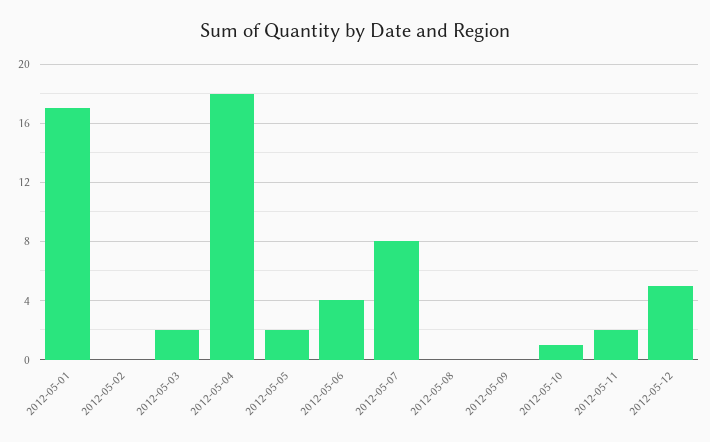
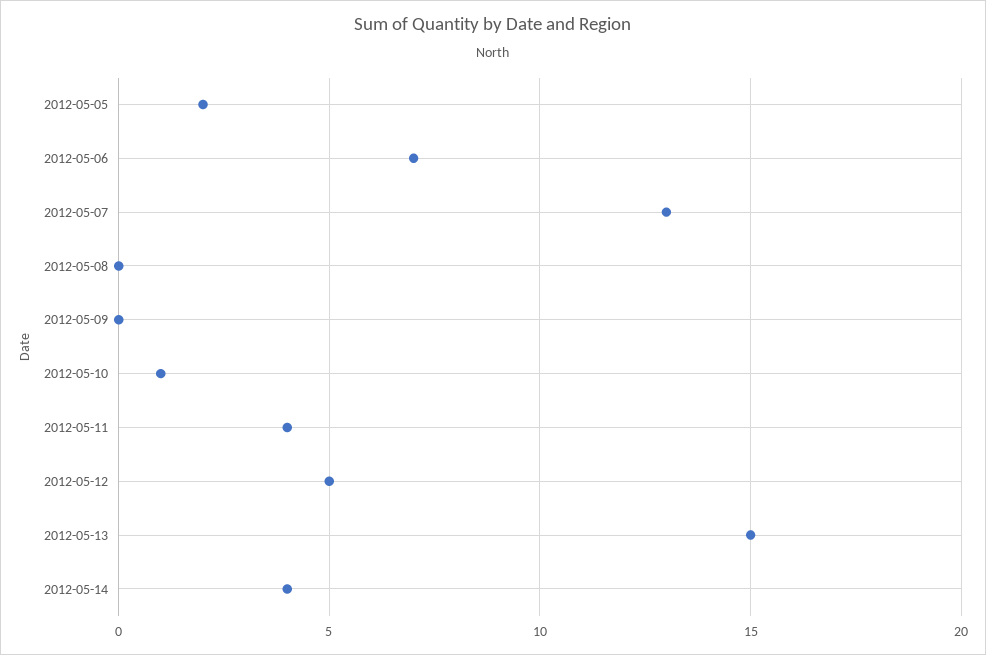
2012-05-01: 17 -> none
2012-05-02: 0 -> none
2012-05-03: 2 -> none
2012-05-04: 18 -> none
2012-05-06: 4 -> 7
2012-05-07: 8 -> 13
2012-05-11: 2 -> 4
2012-05-13: none -> 15
2012-05-14: none -> 4

